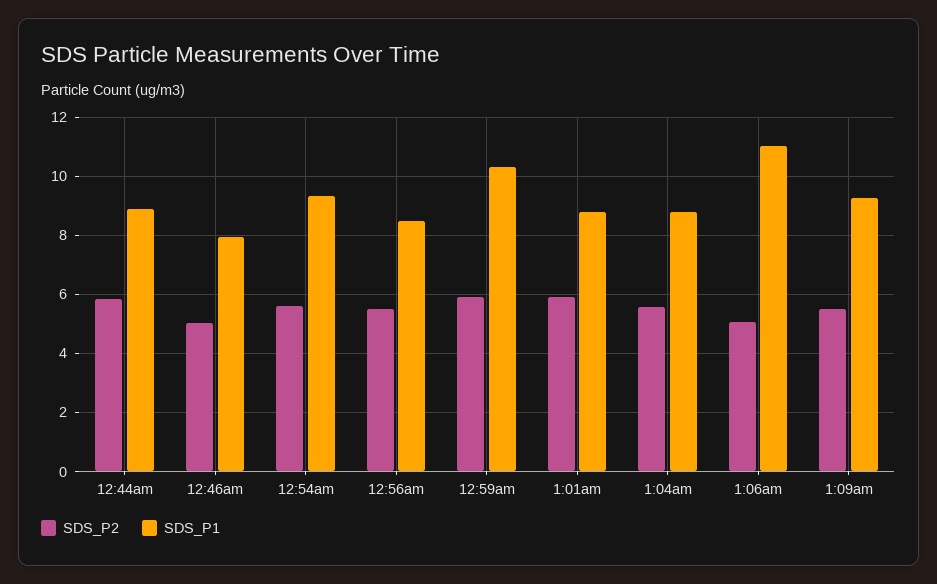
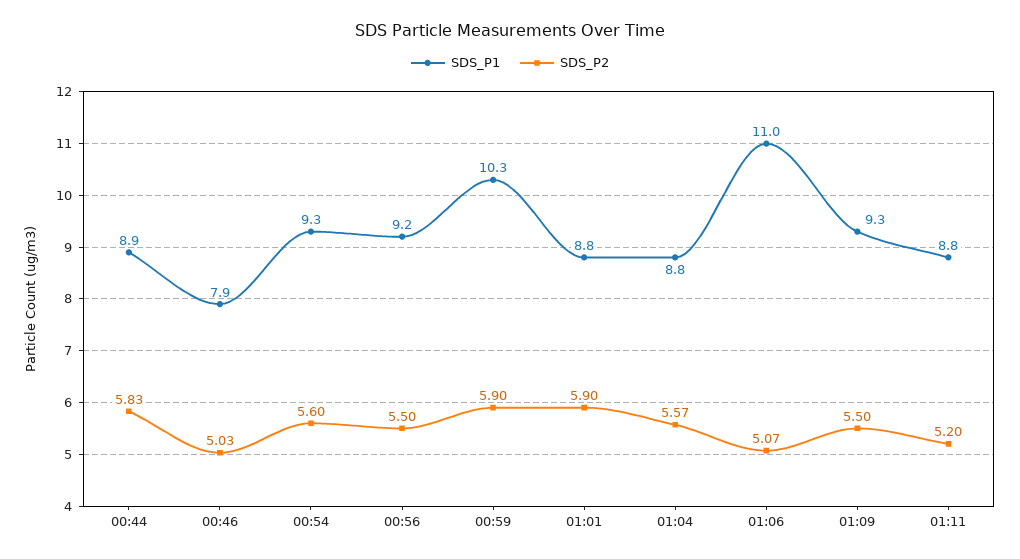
SDS_P1, 12:56am: 8.5 -> 9.2
SDS_P1, 01:11: none -> 8.8
SDS_P2, 01:11: none -> 5.2

